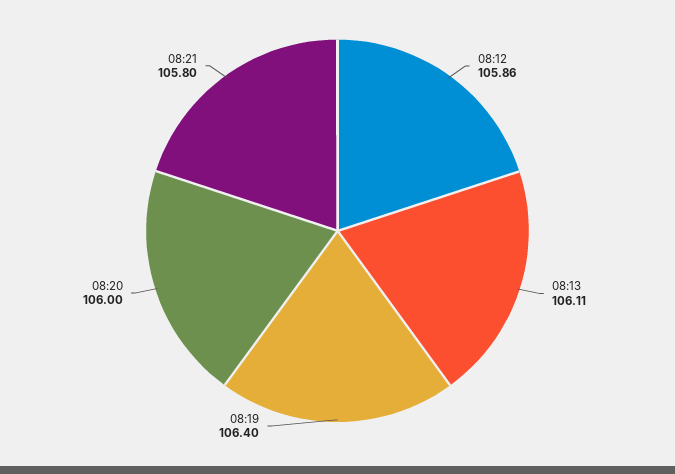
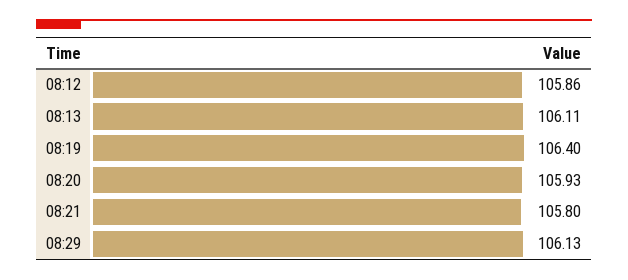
08:20: 106 -> 105.93
08:29: none -> 106.13

